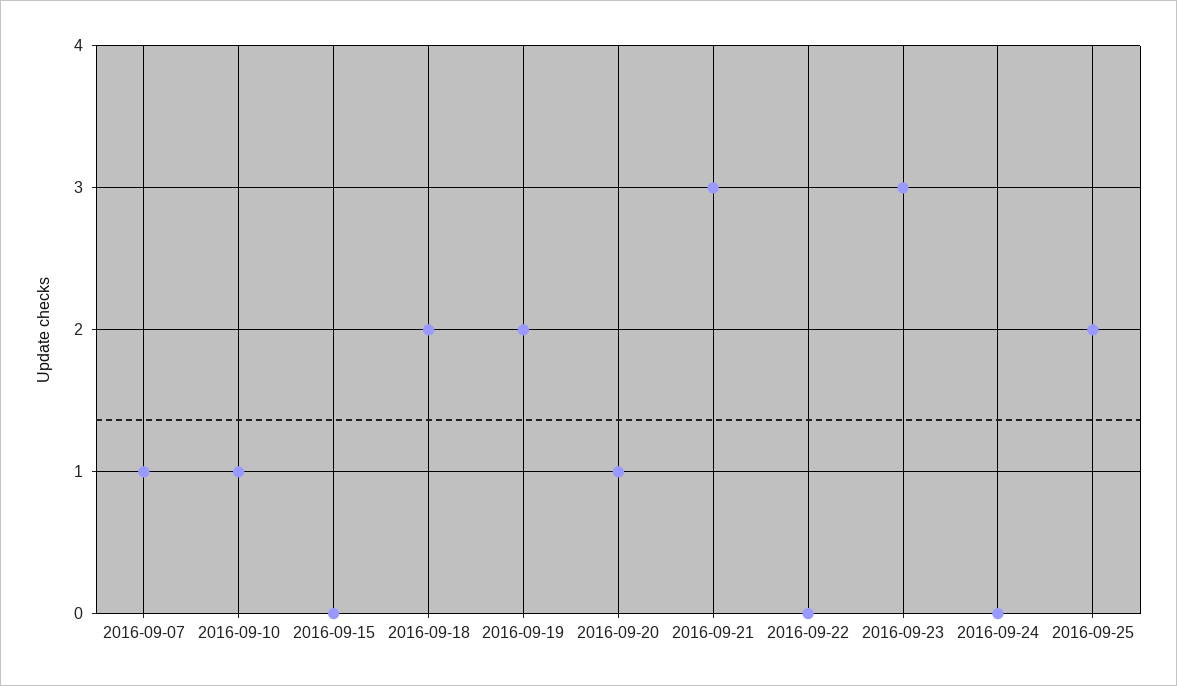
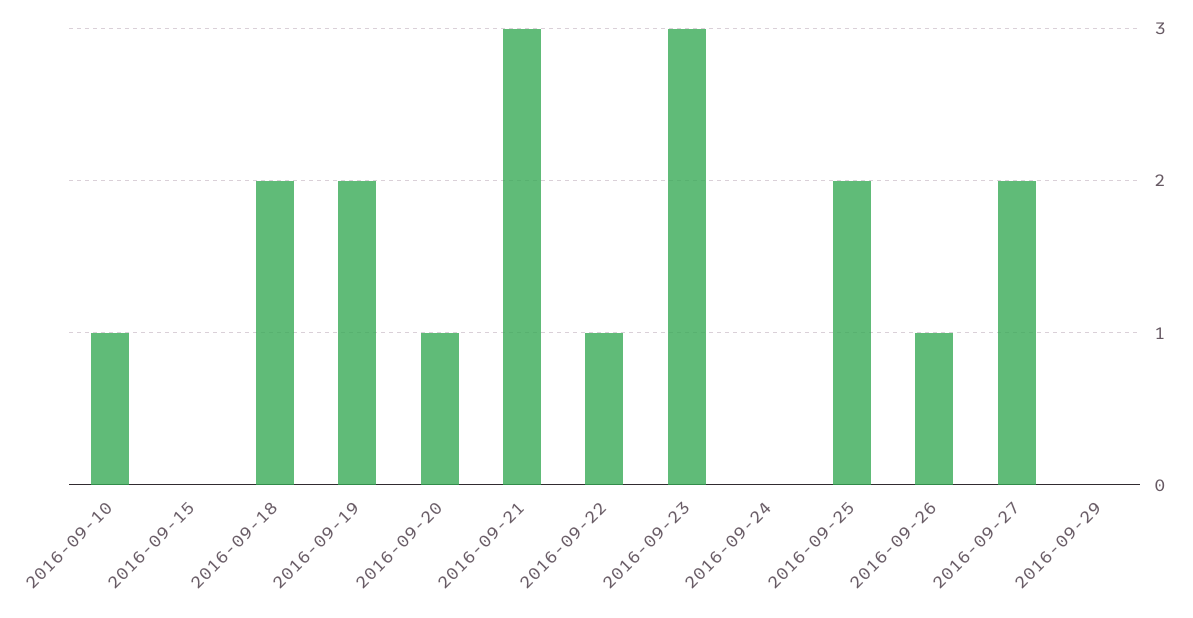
2016-09-07: 1 -> none
2016-09-22: 0 -> 1
2016-09-26: none -> 1
2016-09-27: none -> 2
2016-09-29: none -> 0

